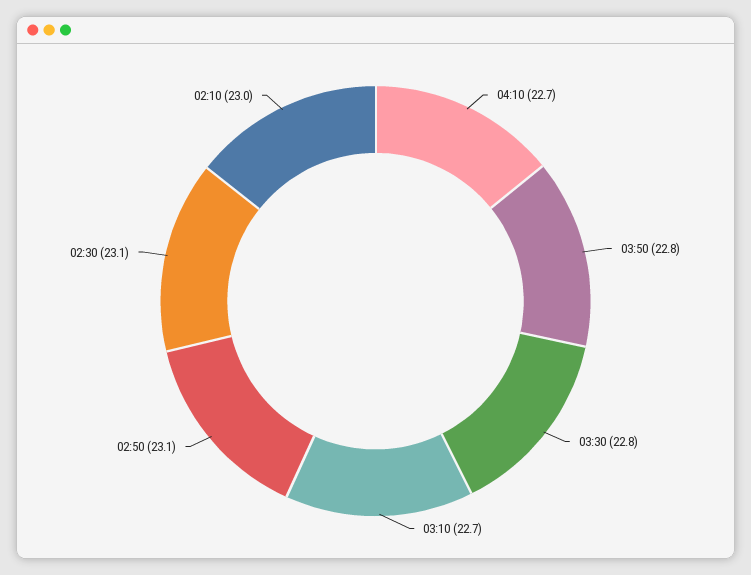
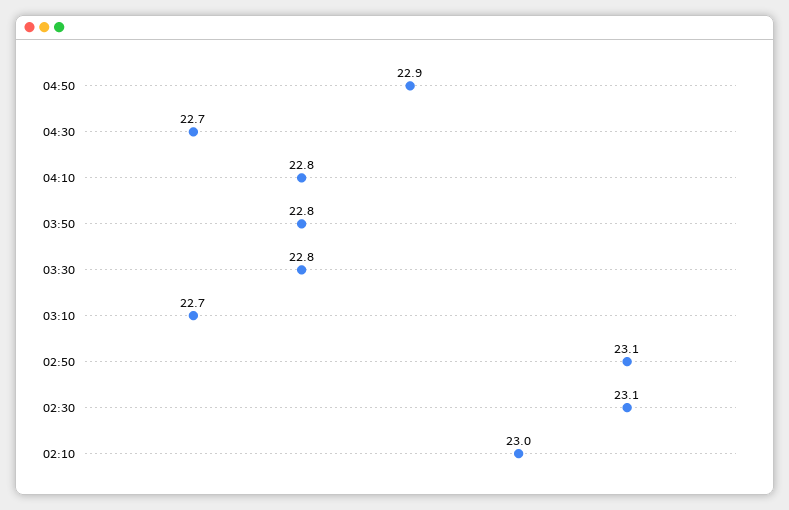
04:10: 22.7 -> 22.8
04:50: none -> 22.9
04:30: none -> 22.7

